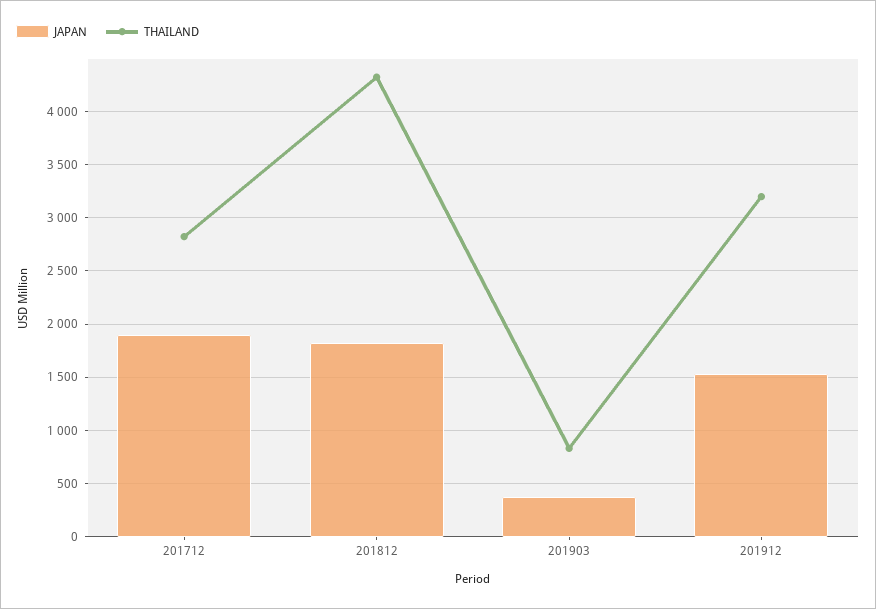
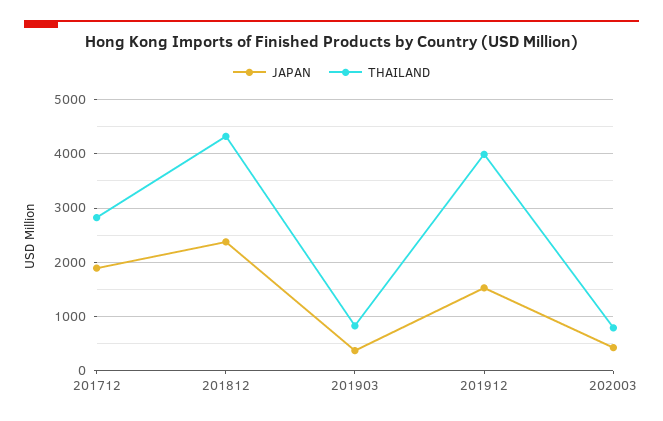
JAPAN, 201812: 1800 -> 2400
THAILAND, 201912: 3200 -> 4000
JAPAN, 202003: none -> 400
THAILAND, 202003: none -> 800

